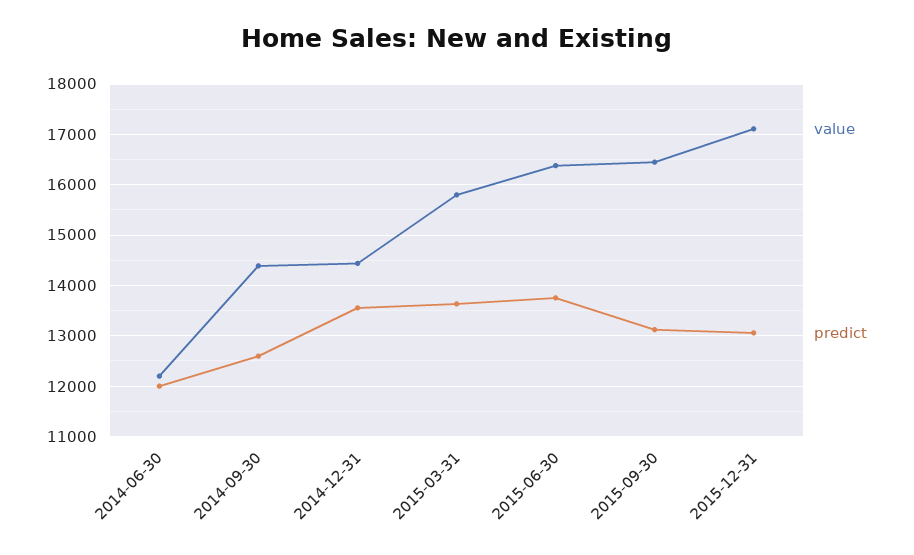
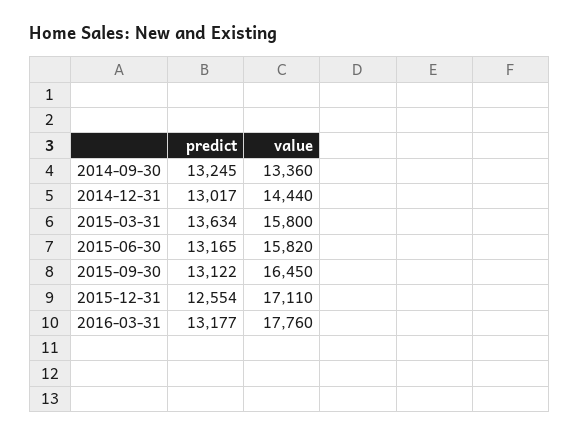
value, 2014-06-30: 12200 -> none
predict, 2014-06-30: 12000 -> none
value, 2014-09-30: 14400 -> 13360
predict, 2014-09-30: 12600 -> 13245
predict, 2014-12-31: 13600 -> 13017
value, 2015-06-30: 16400 -> 15820
predict, 2015-06-30: 13800 -> 13165
predict, 2015-12-31: 13000 -> 12554
predict, 2016-03-31: none -> 13177
value, 2016-03-31: none -> 17760

